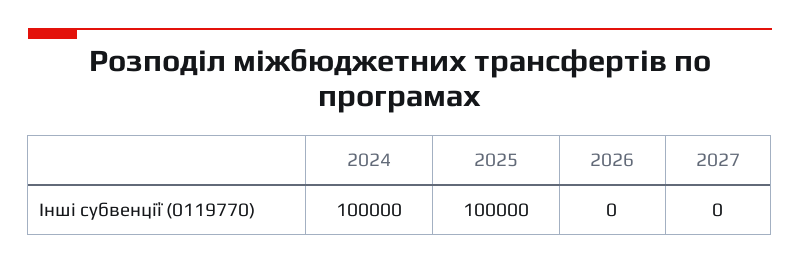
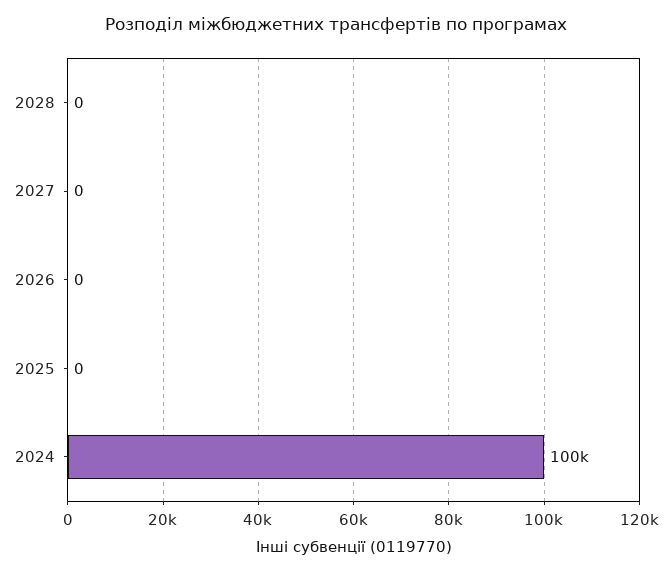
2025: 100000 -> 0
2028: none -> 0

